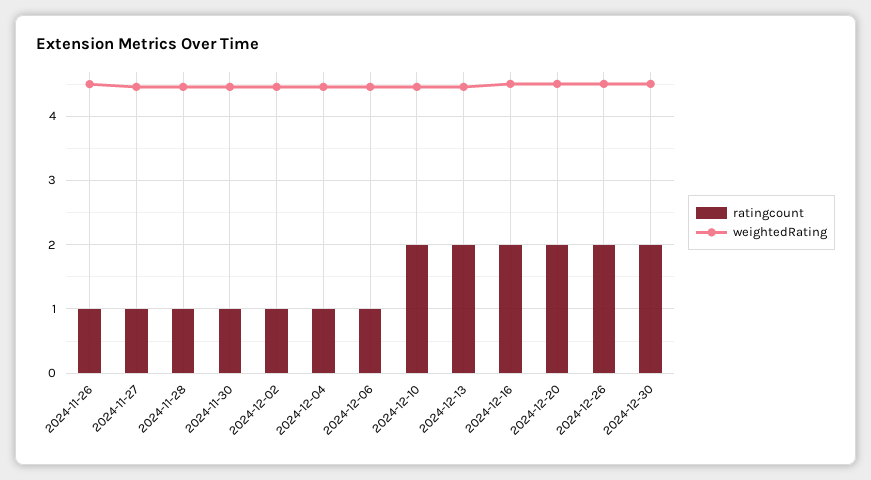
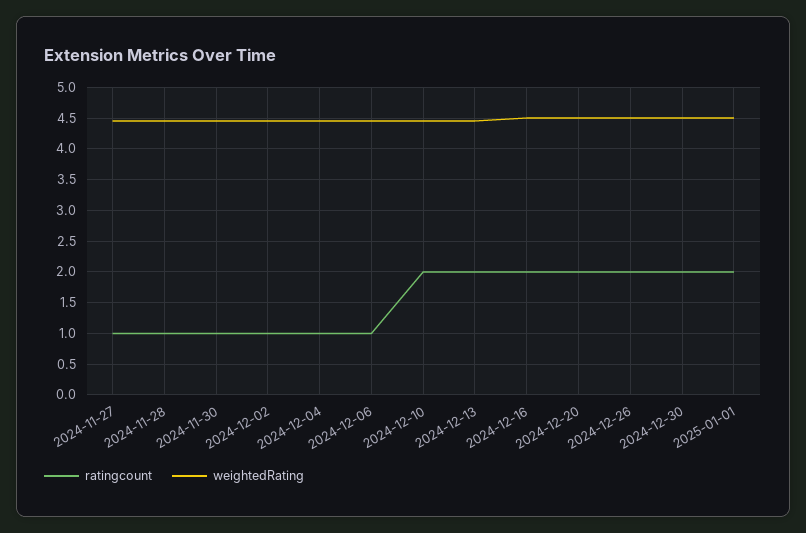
ratingcount, 2024-11-26: 1 -> none
weightedRating, 2024-11-26: 4.5 -> none
ratingcount, 2025-01-01: none -> 2
weightedRating, 2025-01-01: none -> 4.5

